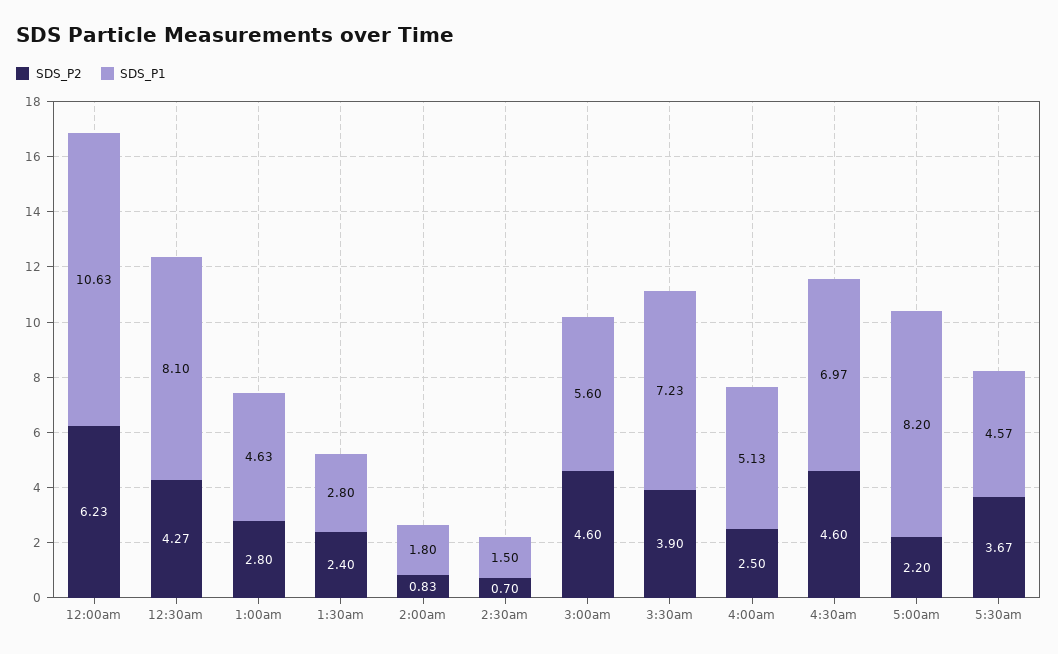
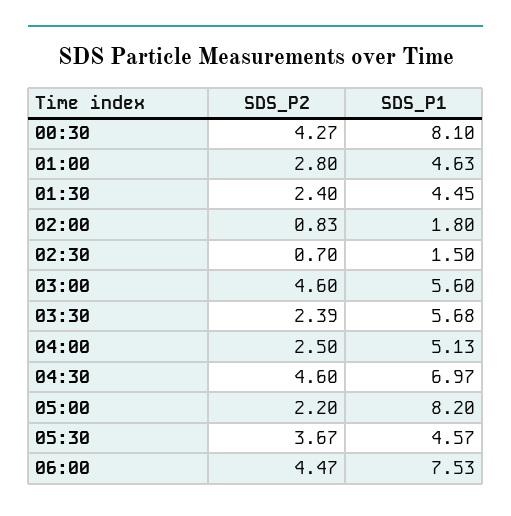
SDS_P2, 12:00am: 6.23 -> none
SDS_P1, 12:00am: 10.63 -> none
SDS_P1, 1:30am: 2.8 -> 4.45
SDS_P2, 3:30am: 3.9 -> 2.39
SDS_P1, 3:30am: 7.23 -> 5.68
SDS_P2, 06:00: none -> 4.47
SDS_P1, 06:00: none -> 7.53

